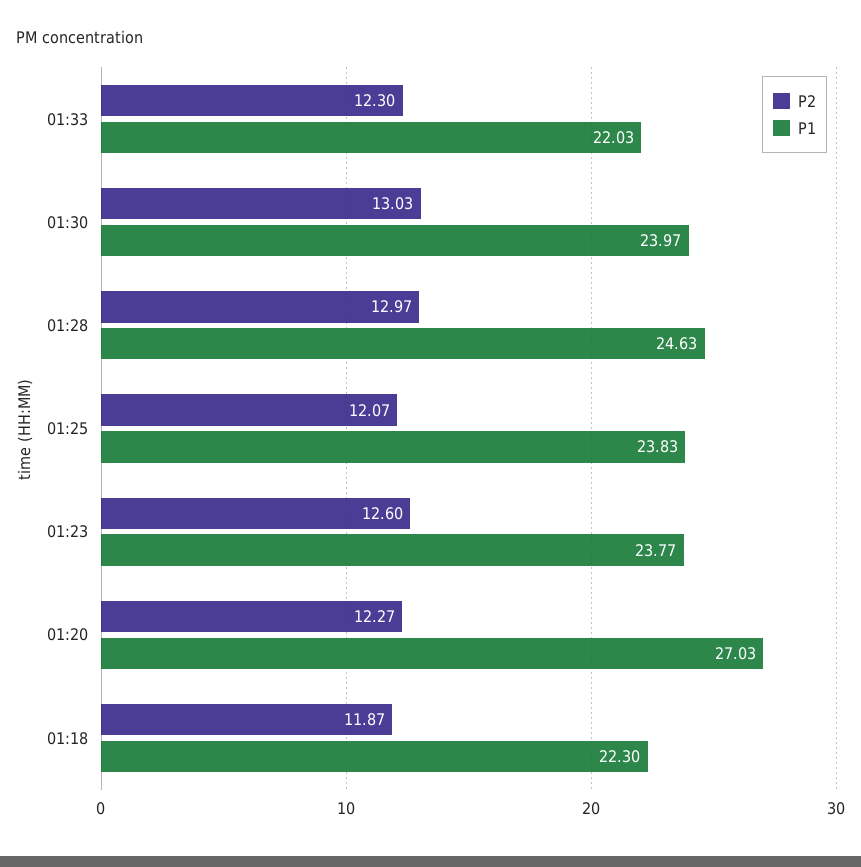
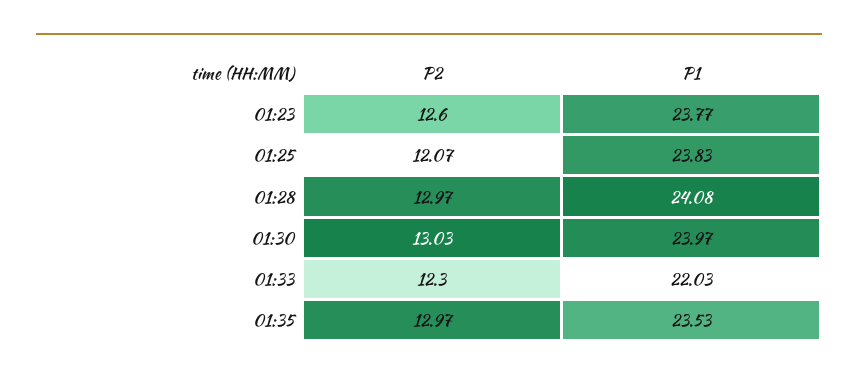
P1, 01:28: 24.63 -> 24.08
P2, 01:20: 12.27 -> none
P1, 01:20: 27.03 -> none
P2, 01:18: 11.87 -> none
P1, 01:18: 22.3 -> none
P2, 01:35: none -> 12.97
P1, 01:35: none -> 23.53

